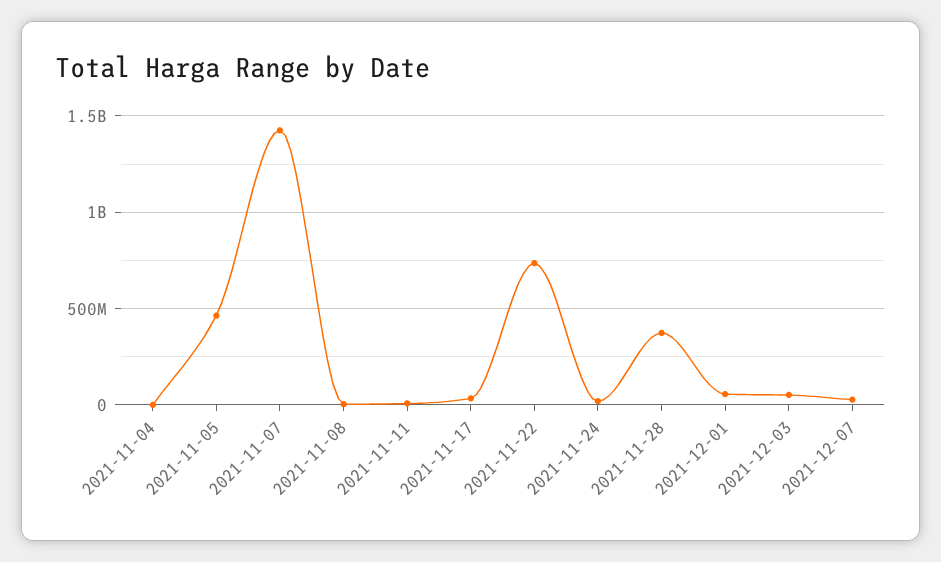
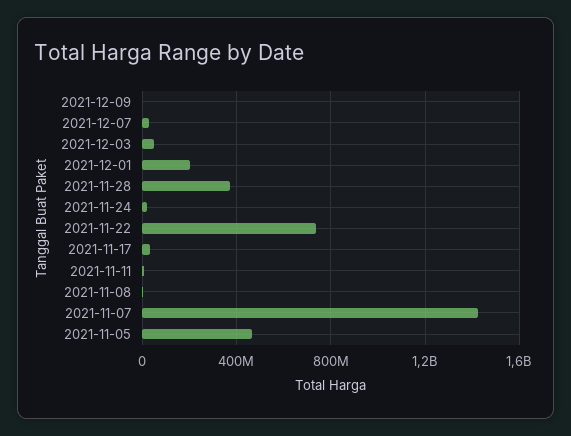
2021-11-04: 0 -> none
2021-12-01: 50000000 -> 200000000
2021-12-09: none -> 0

